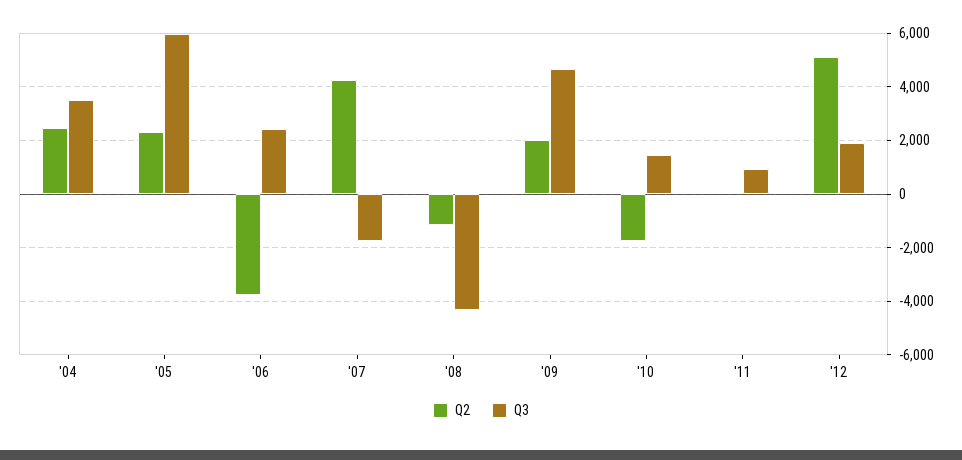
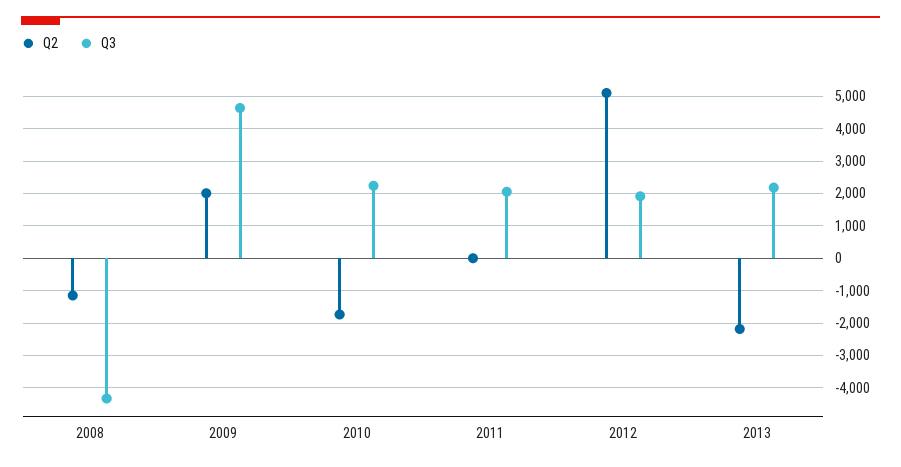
Q2, '04: 2500 -> none
Q3, '04: 3500 -> none
Q2, '05: 2250 -> none
Q3, '05: 6000 -> none
Q2, '06: -3750 -> none
Q3, '06: 2500 -> none
Q2, '07: 4250 -> none
Q3, '07: -1750 -> none
Q3, '10: 1500 -> 2200
Q3, '11: 1000 -> 2000
Q2, 2013: none -> -2200
Q3, 2013: none -> 2200

